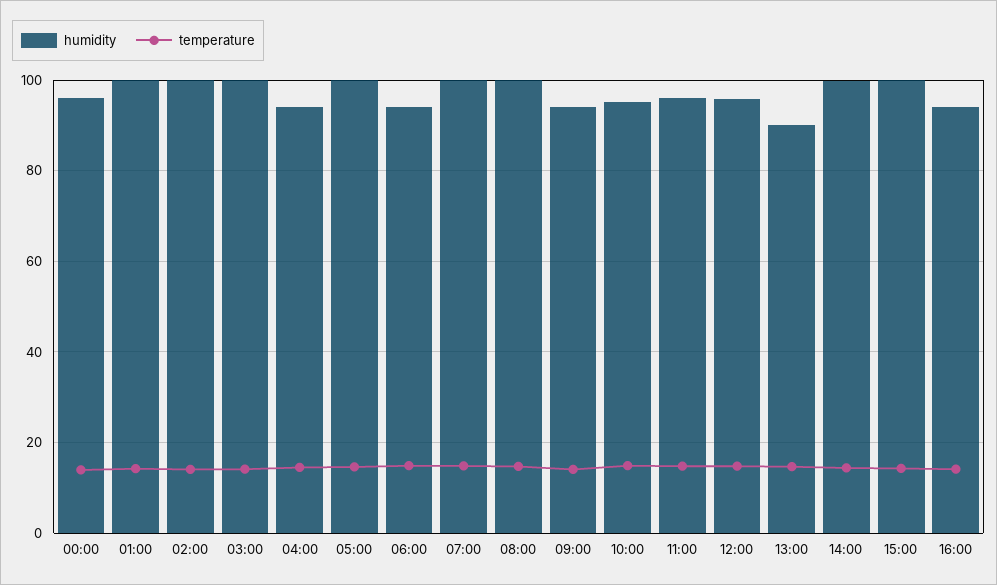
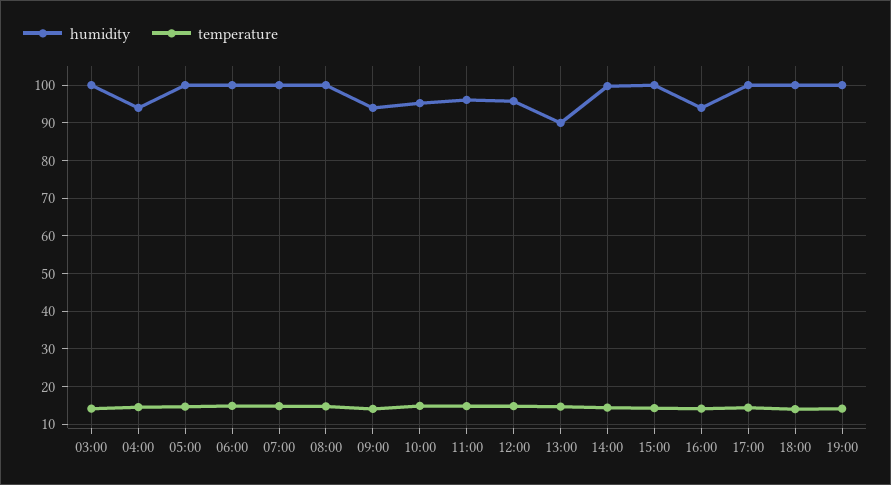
humidity, 00:00: 96 -> none
temperature, 00:00: 14 -> none
humidity, 01:00: 100 -> none
temperature, 01:00: 14 -> none
humidity, 02:00: 100 -> none
temperature, 02:00: 14 -> none
humidity, 06:00: 94 -> 100
humidity, 17:00: none -> 100
temperature, 17:00: none -> 14
humidity, 18:00: none -> 100
temperature, 18:00: none -> 14
humidity, 19:00: none -> 100
temperature, 19:00: none -> 14

